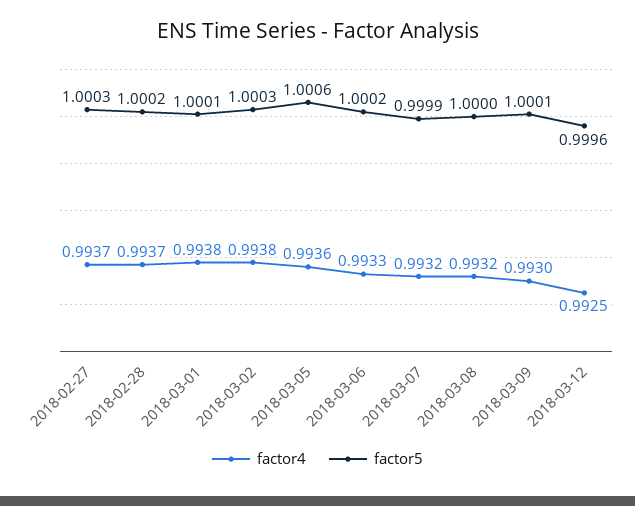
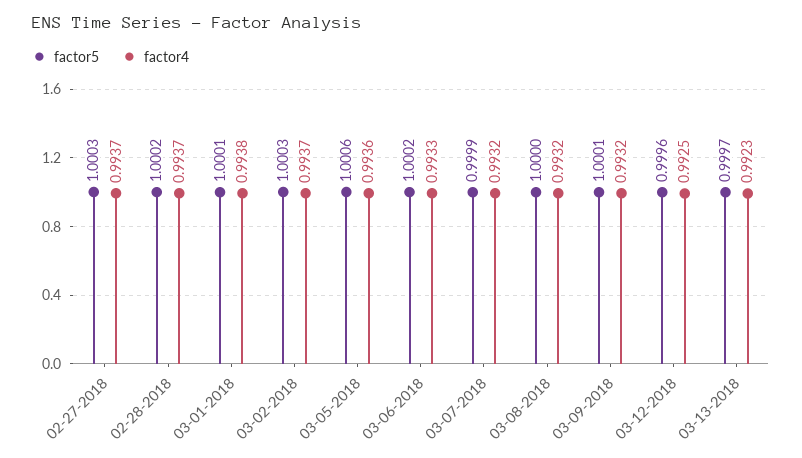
factor4, 2018-03-02: 0.9938 -> 0.9937
factor4, 2018-03-09: 0.993 -> 0.9932
factor5, 03-13-2018: none -> 0.9997
factor4, 03-13-2018: none -> 0.9923

